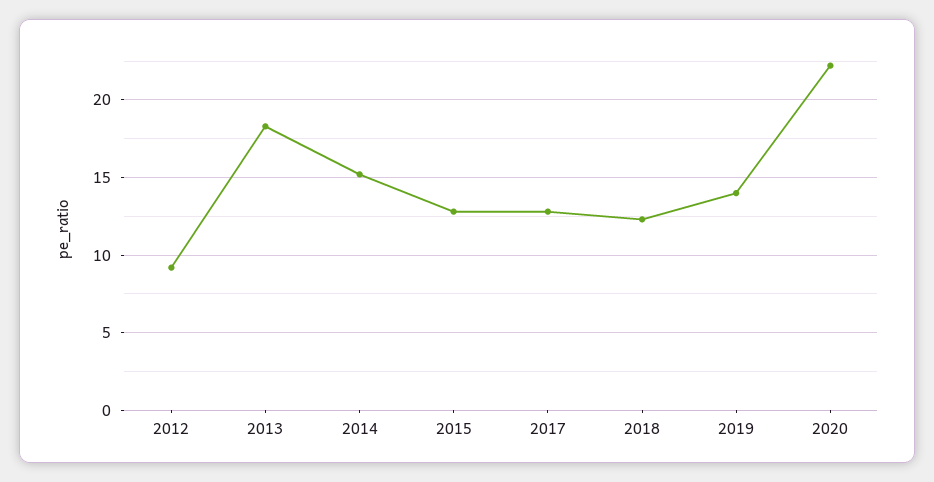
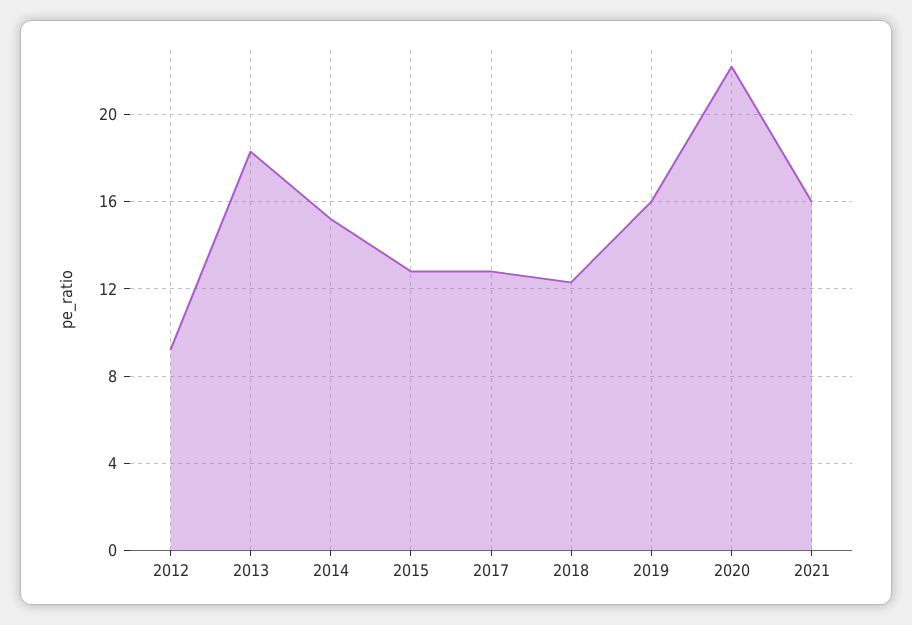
2019: 14 -> 16
2021: none -> 16

